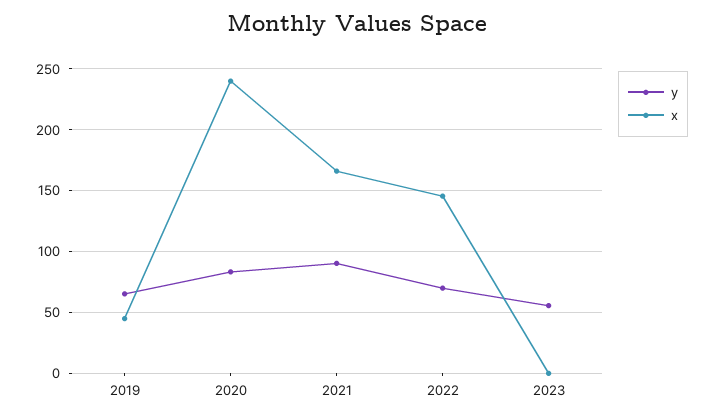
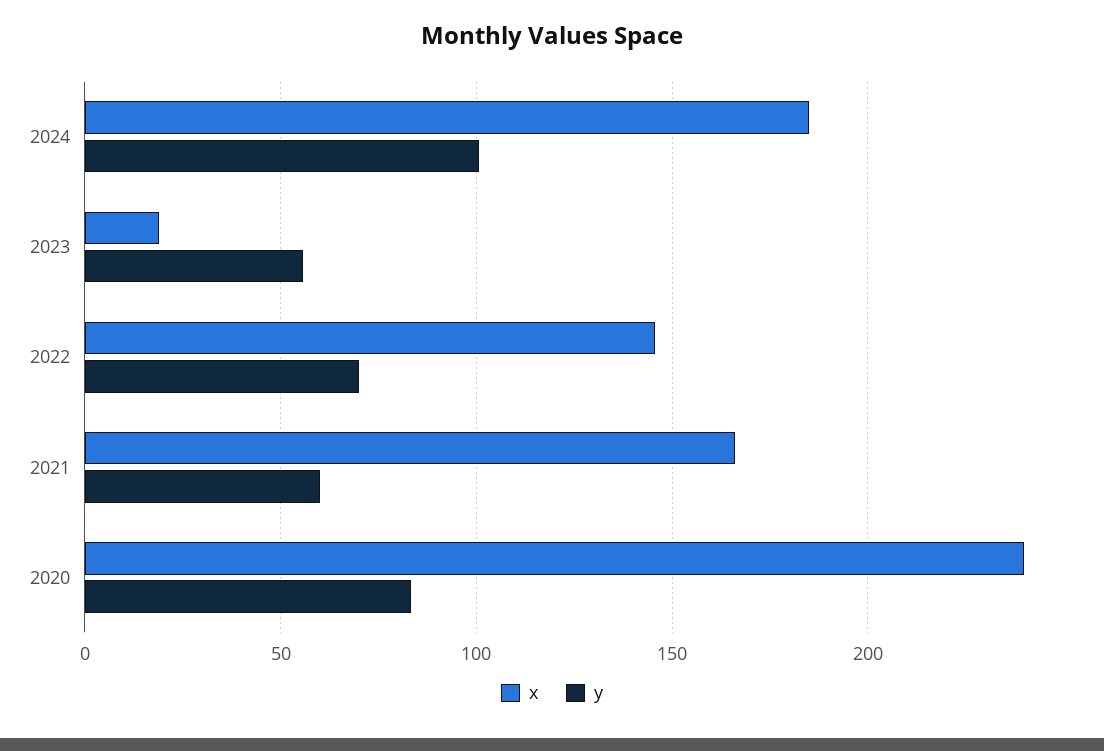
y, 2019: 65 -> none
x, 2019: 45 -> none
y, 2021: 90 -> 60
x, 2023: 0 -> 20
x, 2024: none -> 185
y, 2024: none -> 100

